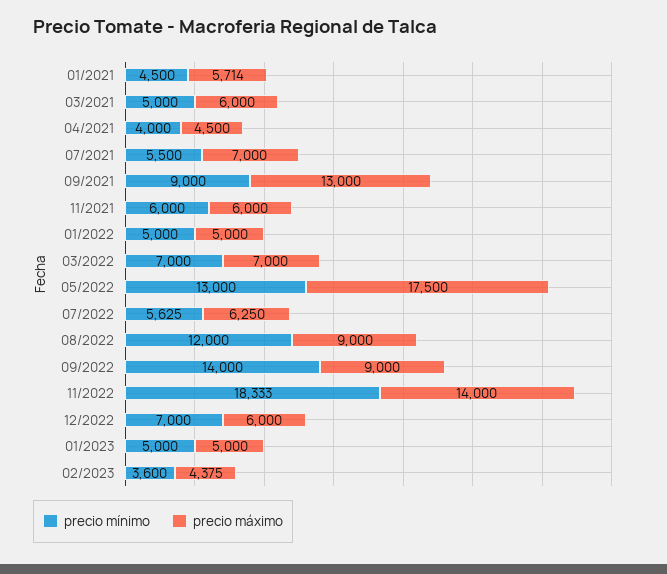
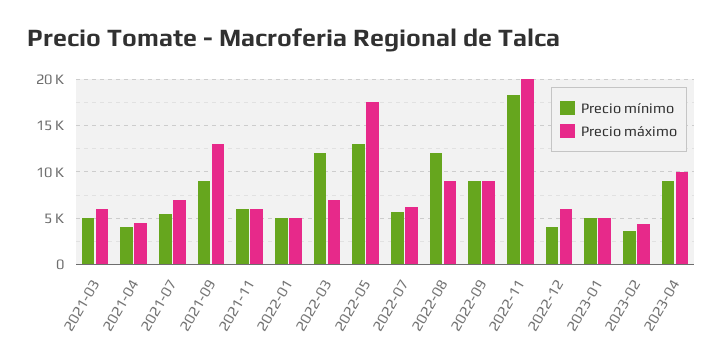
precio mínimo, 01/2021: 4500 -> none
precio máximo, 01/2021: 5714 -> none
precio mínimo, 03/2022: 7000 -> 12000
precio mínimo, 09/2022: 14000 -> 9000
precio máximo, 11/2022: 14000 -> 20000
precio mínimo, 12/2022: 7000 -> 4000
precio mínimo, 2023-04: none -> 9000
precio máximo, 2023-04: none -> 10000

